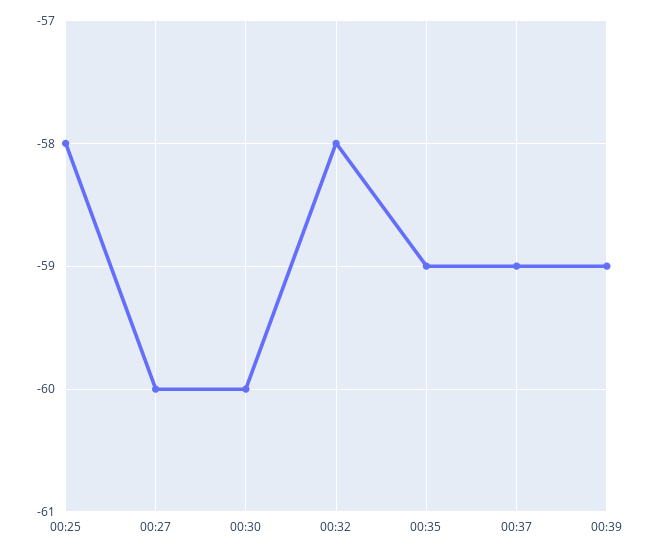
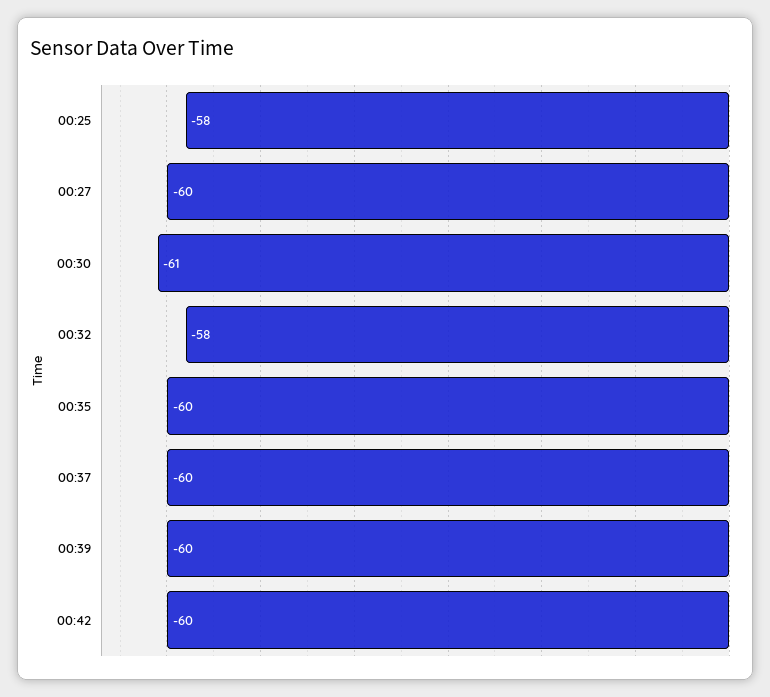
00:30: -60 -> -61
00:35: -59 -> -60
00:37: -59 -> -60
00:39: -59 -> -60
00:42: none -> -60

